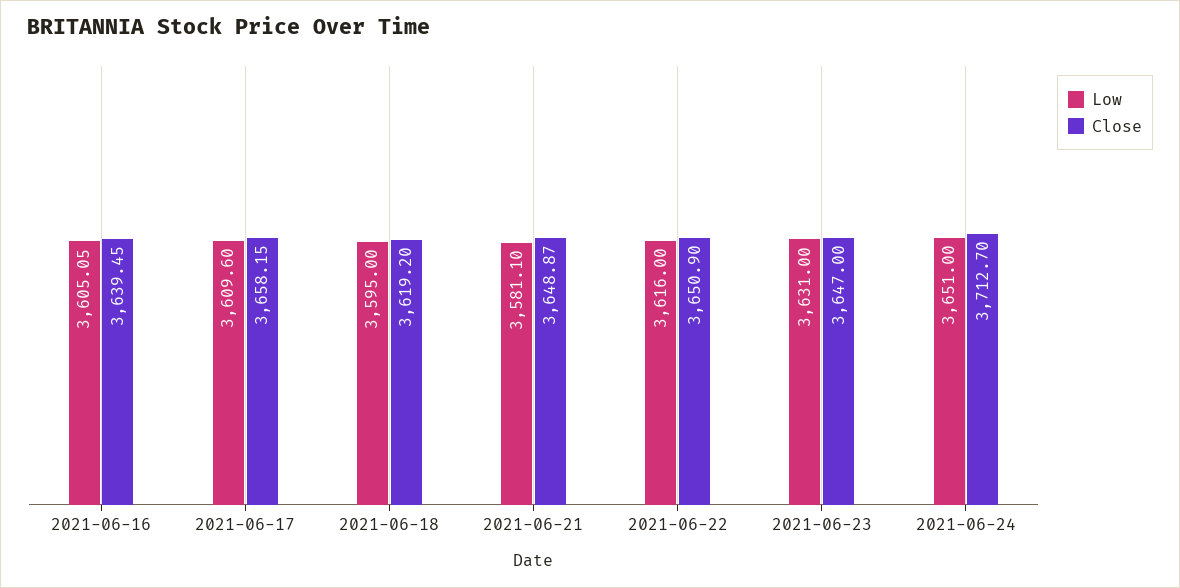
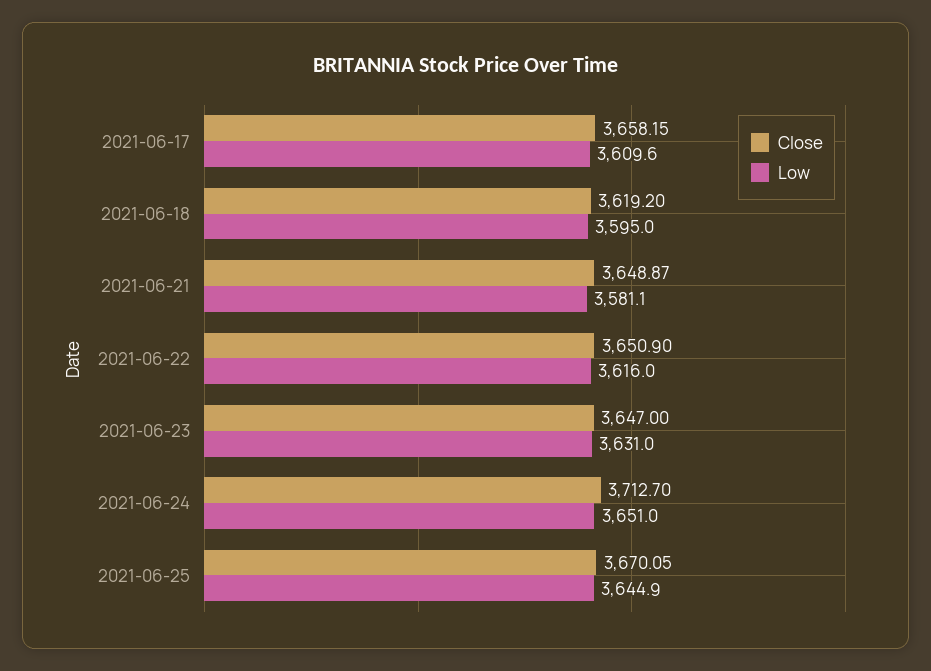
Low, 2021-06-16: 3605.05 -> none
Close, 2021-06-16: 3639.45 -> none
Close, 2021-06-25: none -> 3670.05
Low, 2021-06-25: none -> 3644.9

